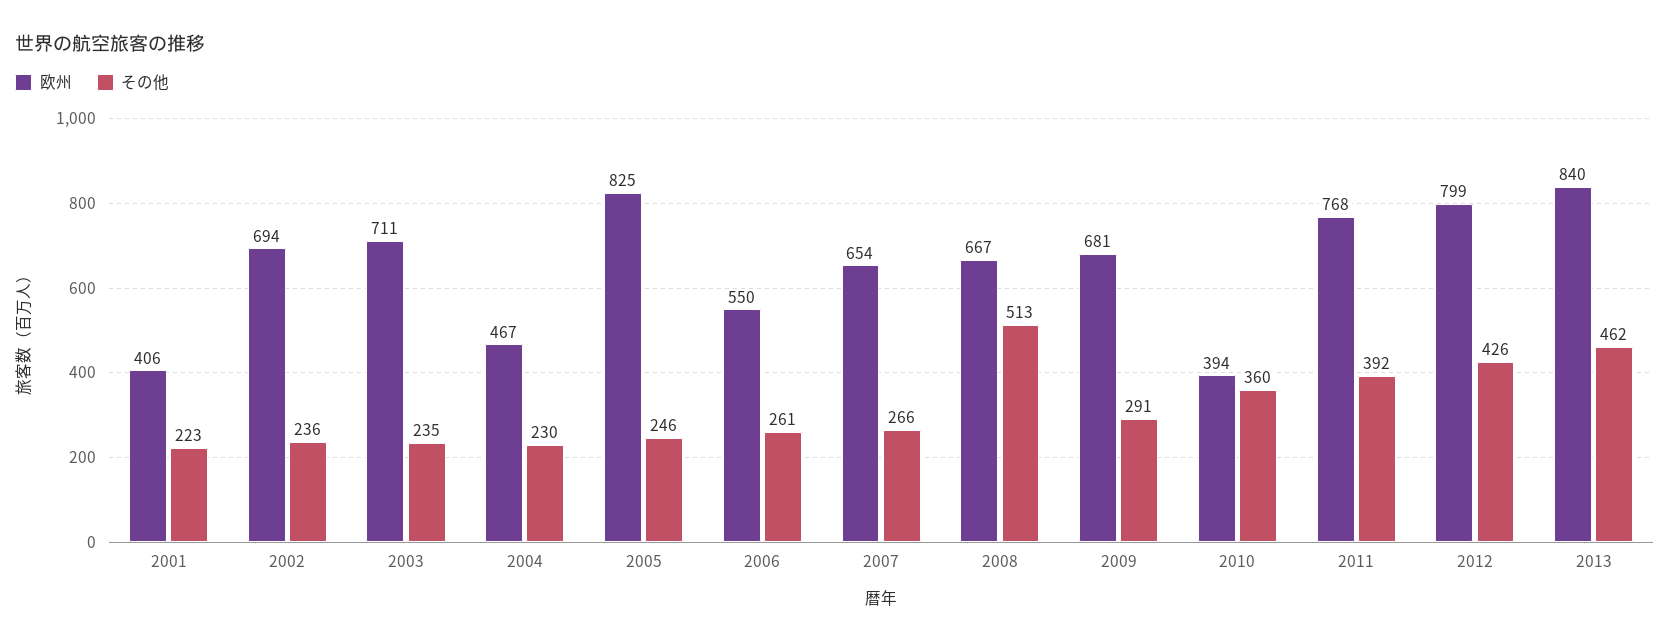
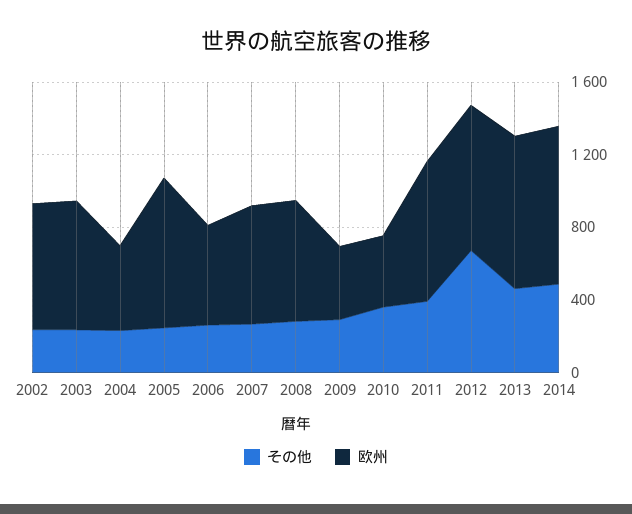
欧州, 2001: 406 -> none
その他, 2001: 223 -> none
その他, 2008: 513 -> 300
欧州, 2009: 681 -> 400
その他, 2012: 426 -> 700
その他, 2014: none -> 500
欧州, 2014: none -> 900

